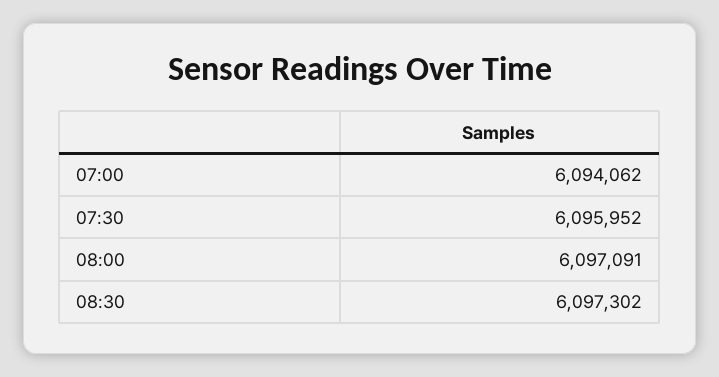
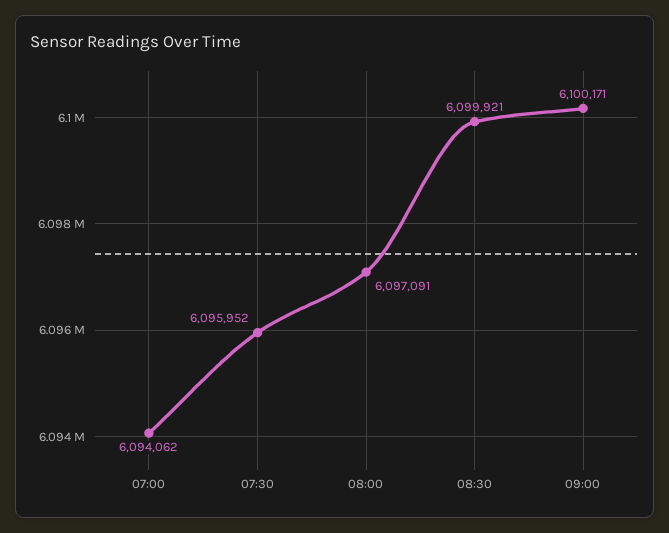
08:30: 6097302 -> 6099921
09:00: none -> 6100171

